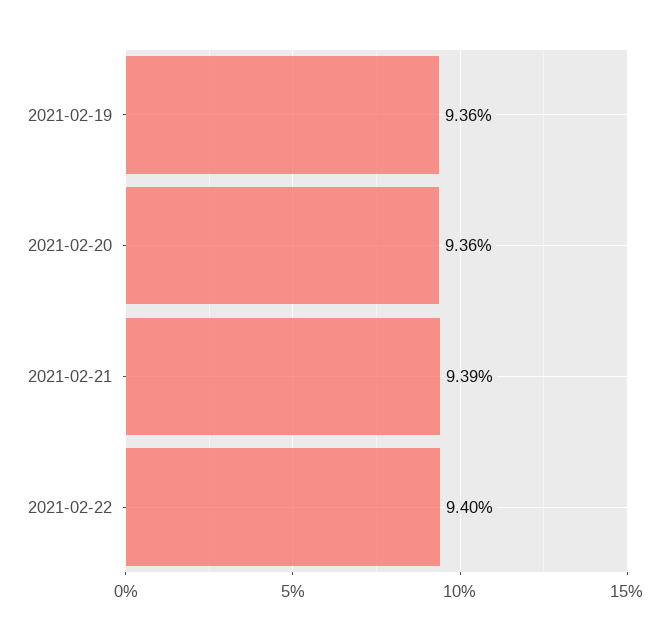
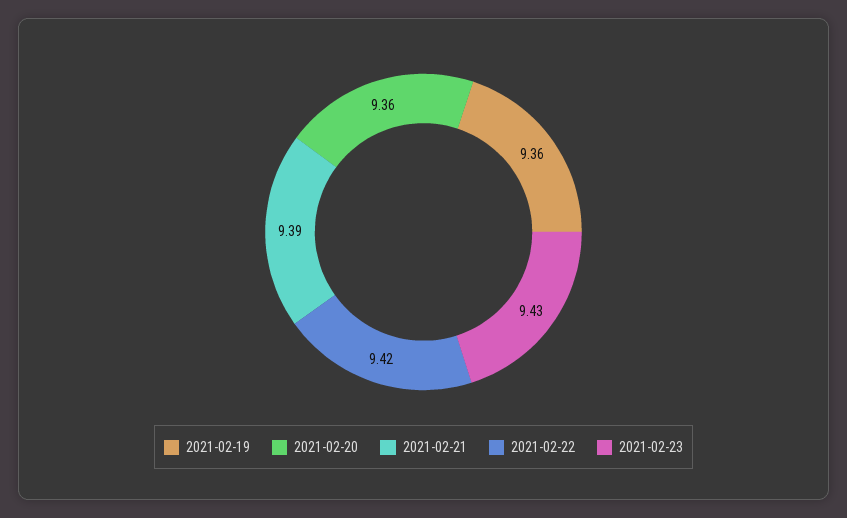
2021-02-22: 9.4 -> 9.42
2021-02-23: none -> 9.43

